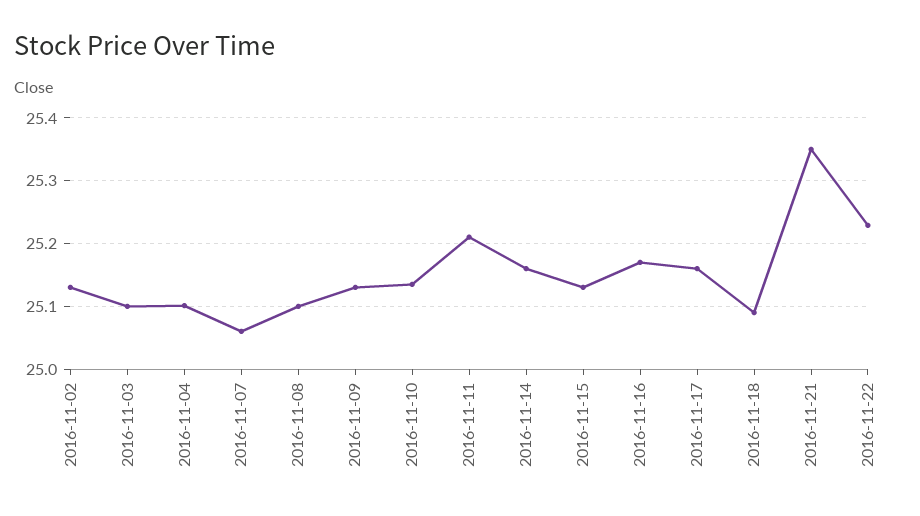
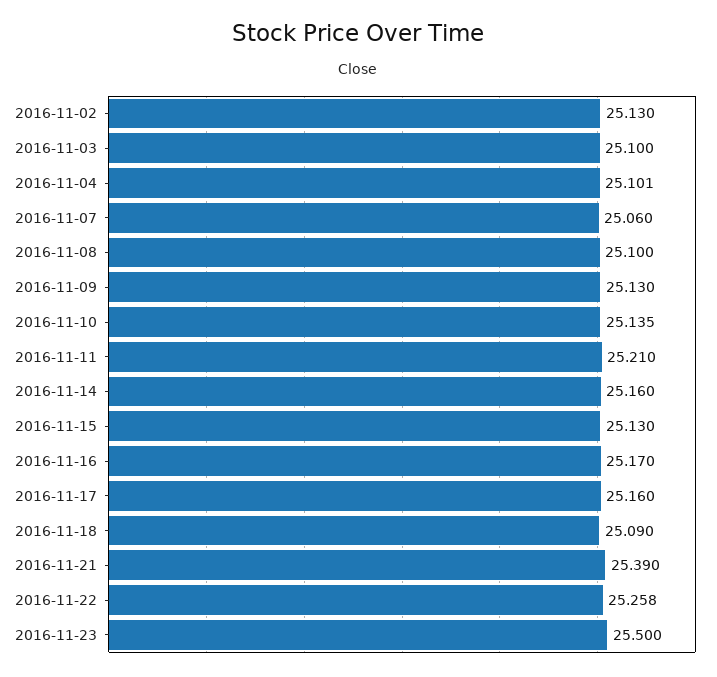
2016-11-21: 25.35 -> 25.39
2016-11-22: 25.23 -> 25.258
2016-11-23: none -> 25.5

